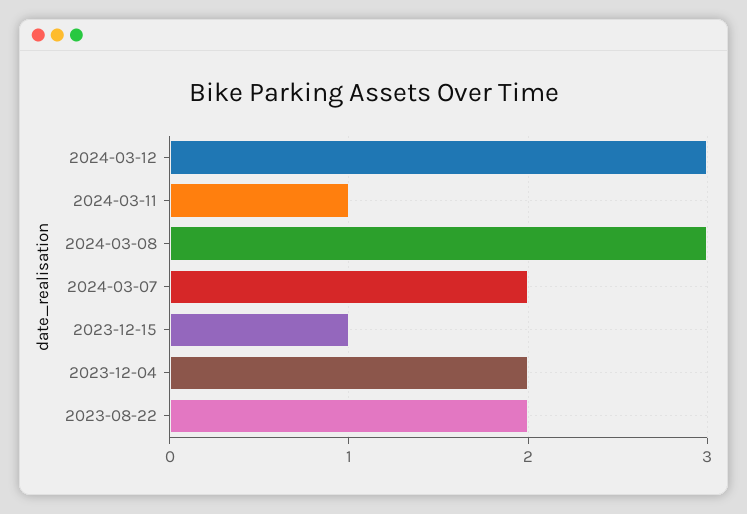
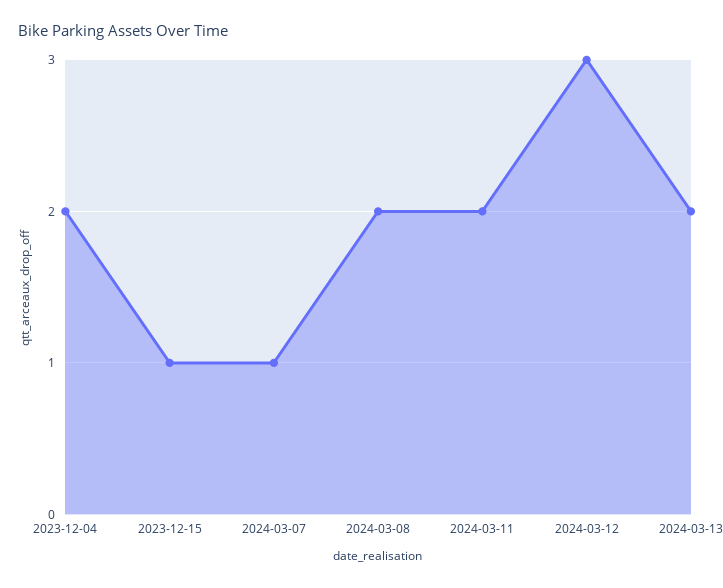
2024-03-11: 1 -> 2
2024-03-08: 3 -> 2
2024-03-07: 2 -> 1
2023-08-22: 2 -> none
2024-03-13: none -> 2

